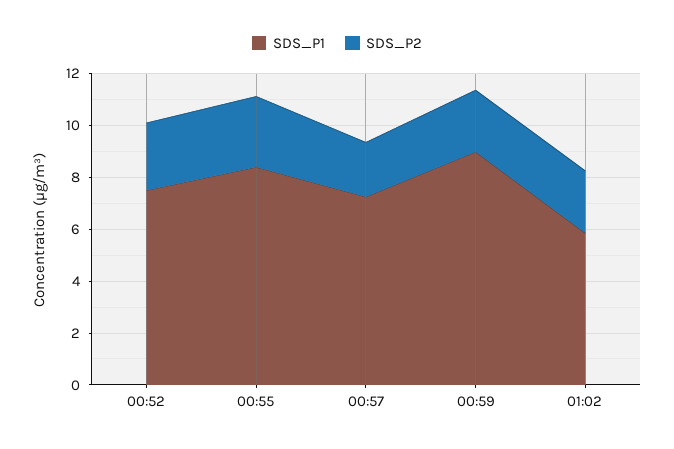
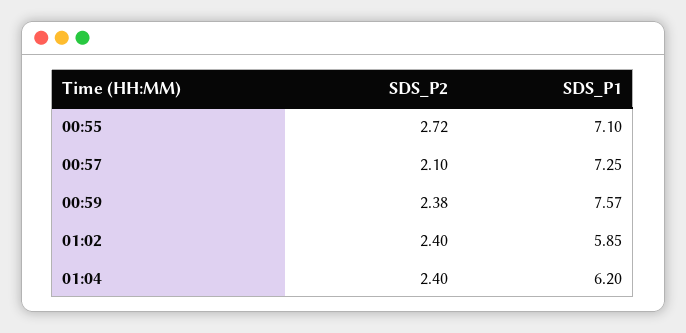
SDS_P1, 00:52: 7.5 -> none
SDS_P2, 00:52: 2.5 -> none
SDS_P1, 00:55: 8.5 -> 7.1
SDS_P1, 00:59: 9 -> 7.57
SDS_P2, 01:04: none -> 2.4
SDS_P1, 01:04: none -> 6.2

